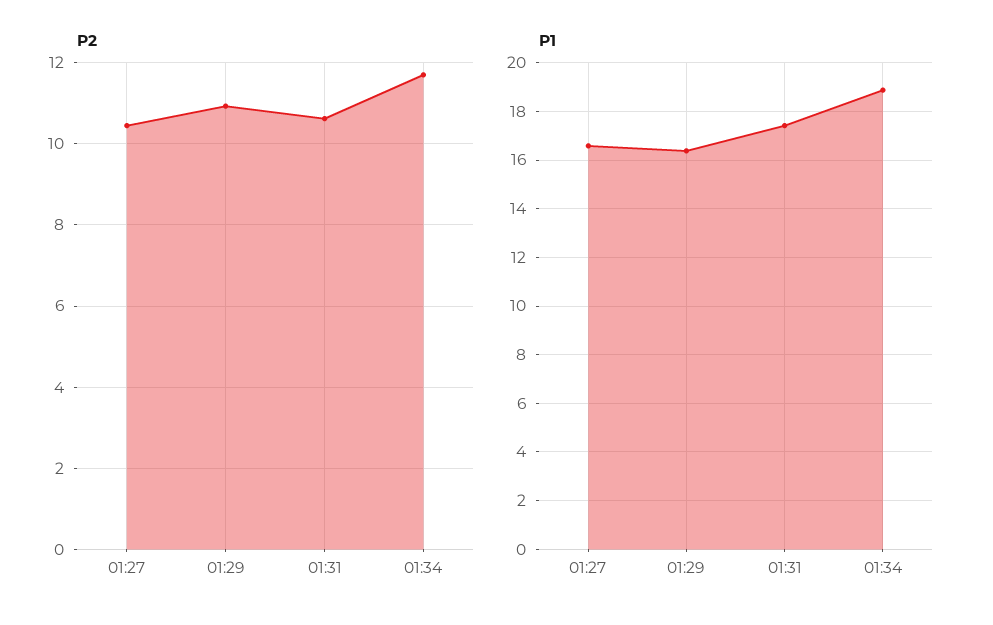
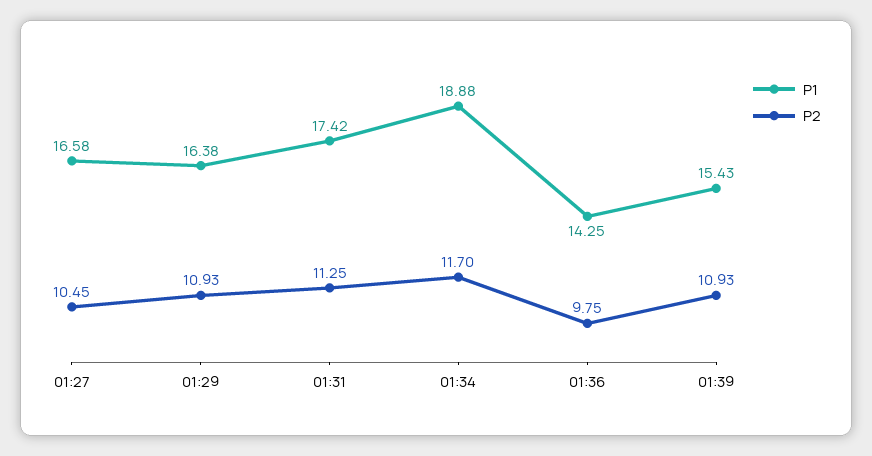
P2, 01:31: 10.6 -> 11.25
P1, 01:36: none -> 14.25
P2, 01:36: none -> 9.75
P1, 01:39: none -> 15.43
P2, 01:39: none -> 10.93

